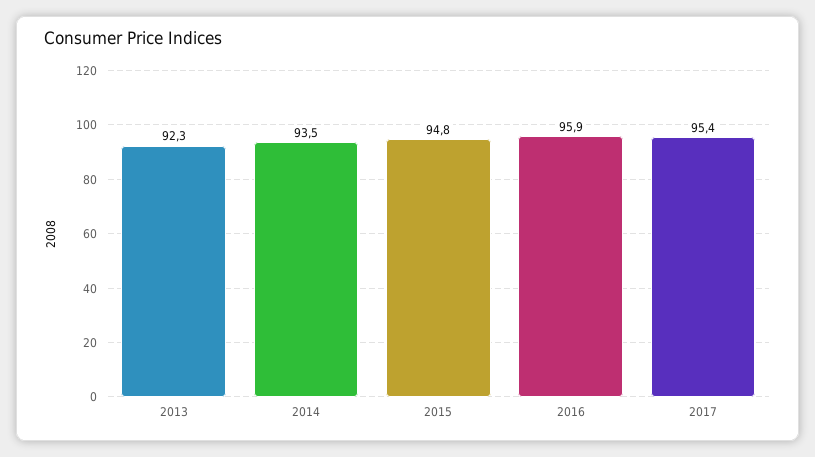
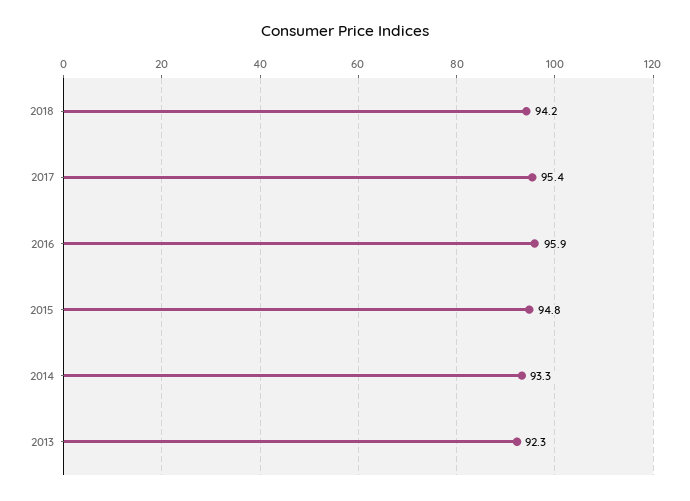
2014: 93.5 -> 93.3
2018: none -> 94.2

